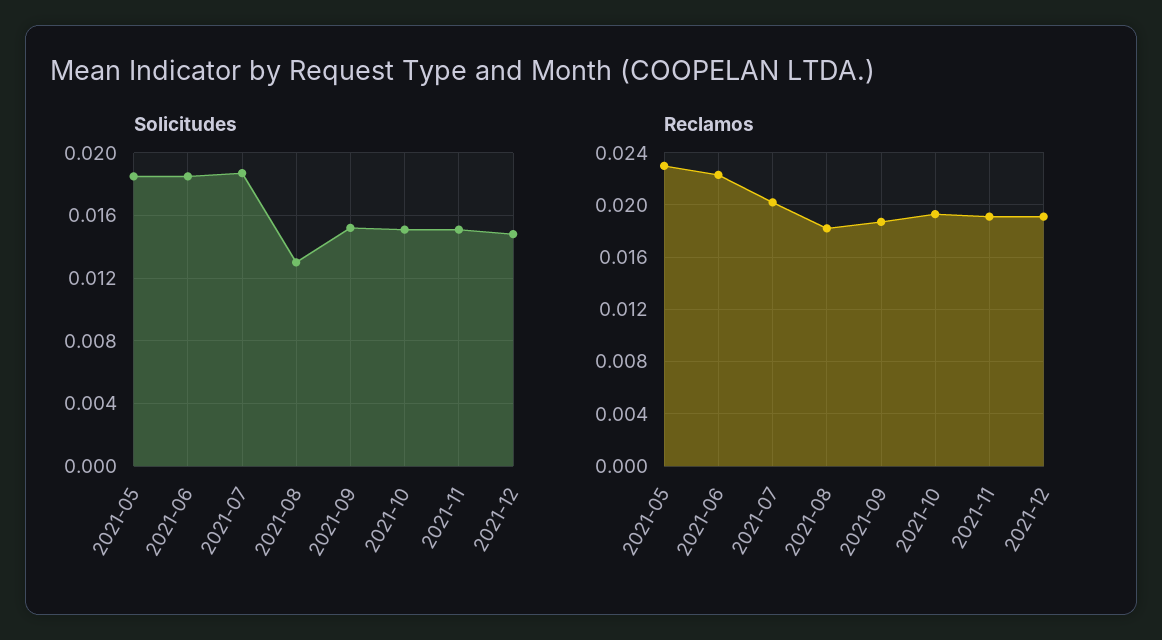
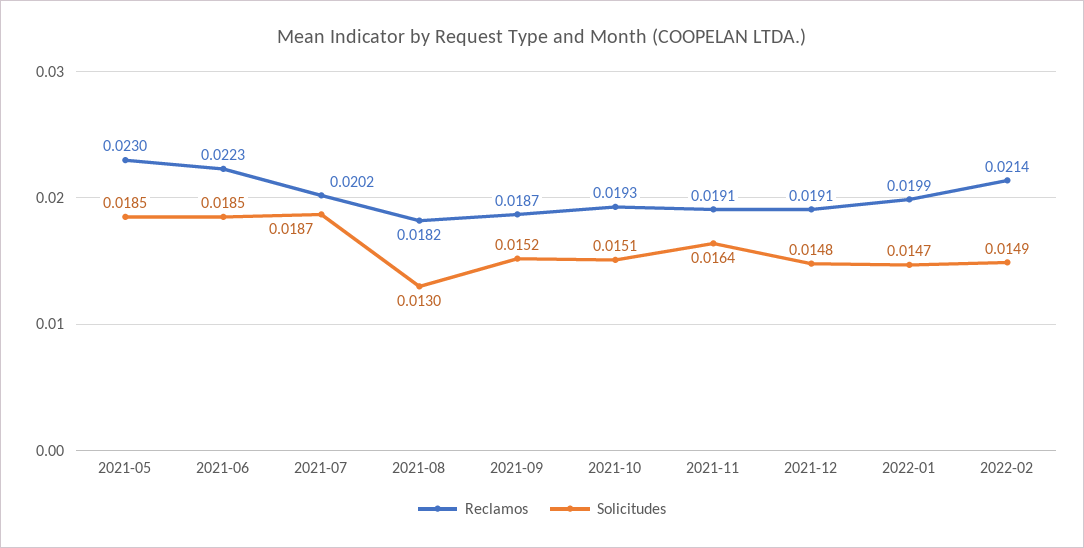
Solicitudes, 2021-11: 0.015 -> 0.0164
Reclamos, 2022-01: none -> 0.0199
Solicitudes, 2022-01: none -> 0.0147
Reclamos, 2022-02: none -> 0.0214
Solicitudes, 2022-02: none -> 0.0149

